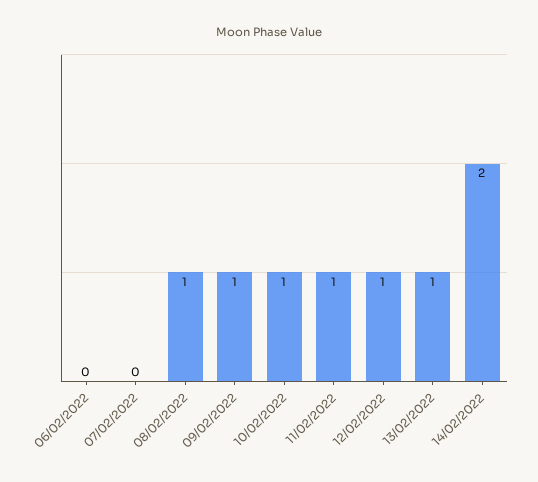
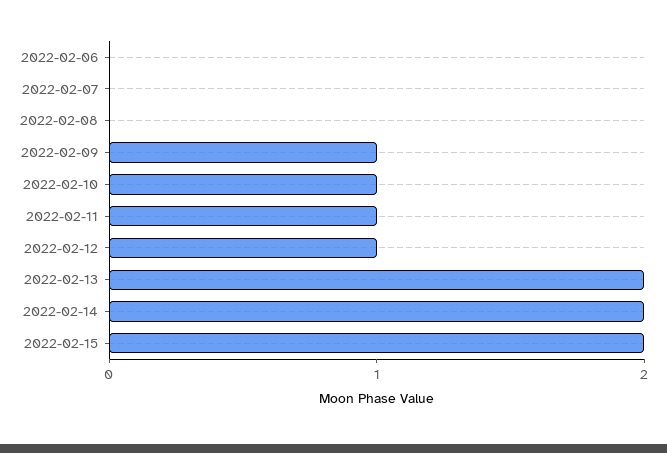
08/02/2022: 1 -> 0
13/02/2022: 1 -> 2
2022-02-15: none -> 2

